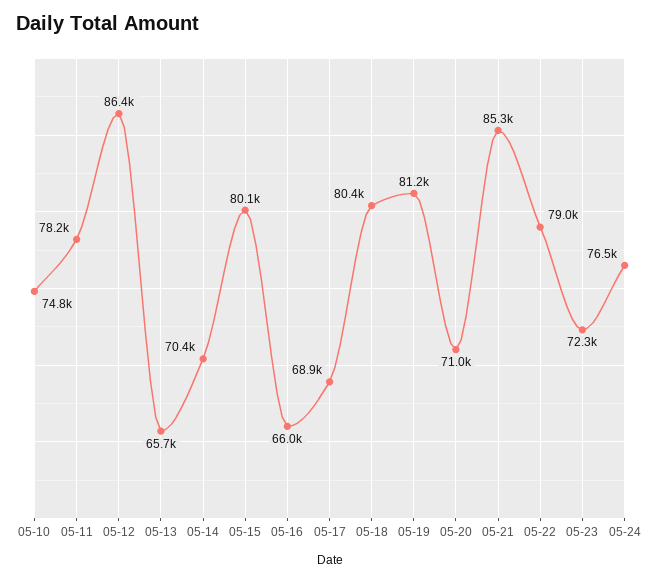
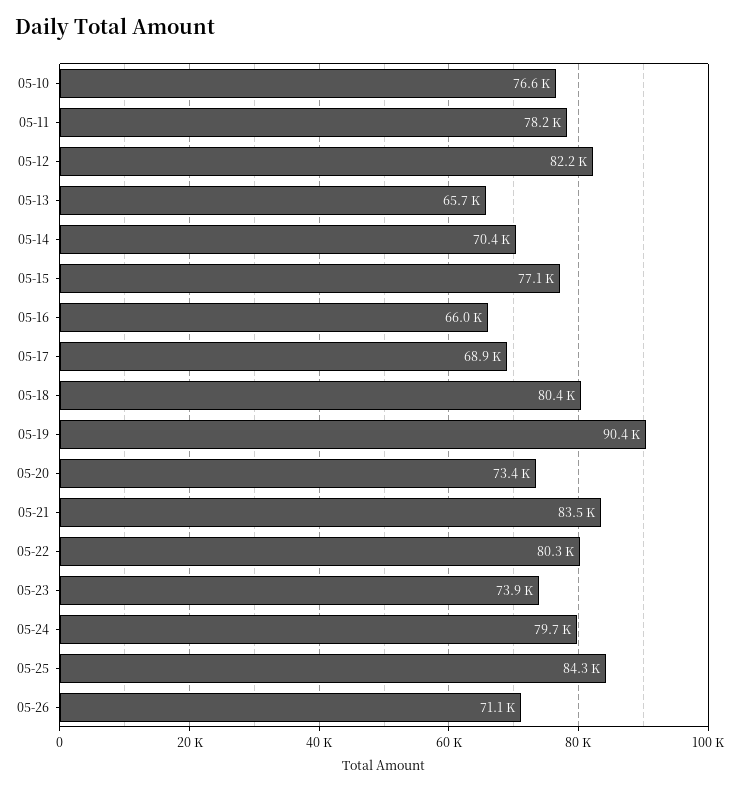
05-10: 74800 -> 76600
05-12: 86400 -> 82200
05-15: 80100 -> 77100
05-19: 81200 -> 90400
05-20: 71000 -> 73400
05-21: 85300 -> 83500
05-22: 79000 -> 80300
05-23: 72300 -> 73900
05-24: 76500 -> 79700
05-25: none -> 84300
05-26: none -> 71100

